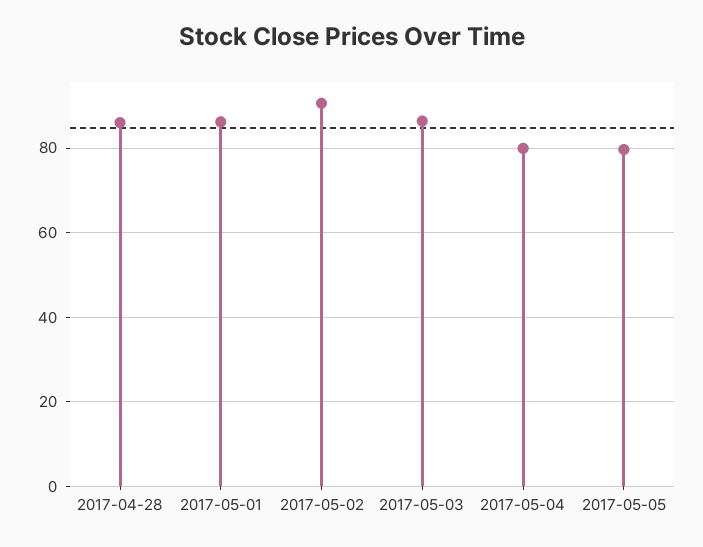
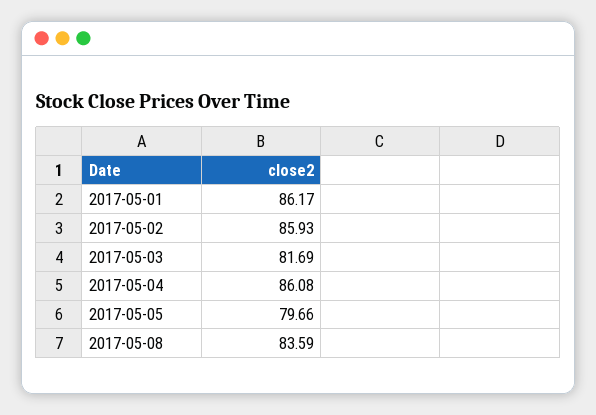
2017-04-28: 86 -> none
2017-05-02: 90 -> 85.93
2017-05-03: 86 -> 81.69
2017-05-04: 80 -> 86.08
2017-05-08: none -> 83.59

